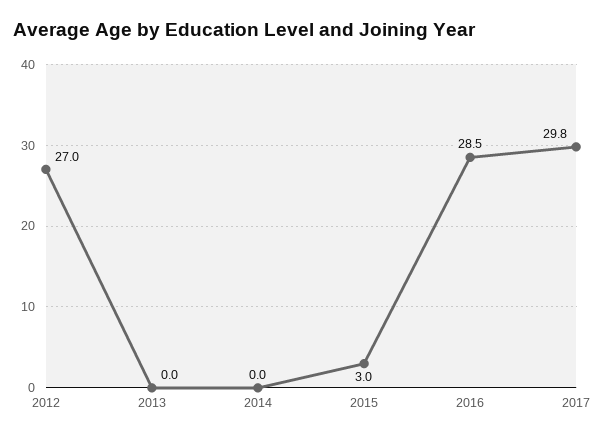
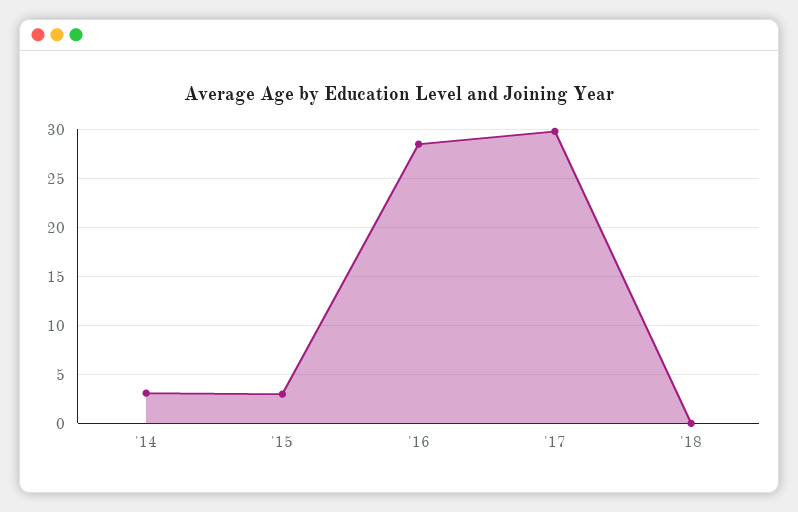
2012: 27 -> none
2013: 0 -> none
2014: 0 -> 3
'18: none -> 0

